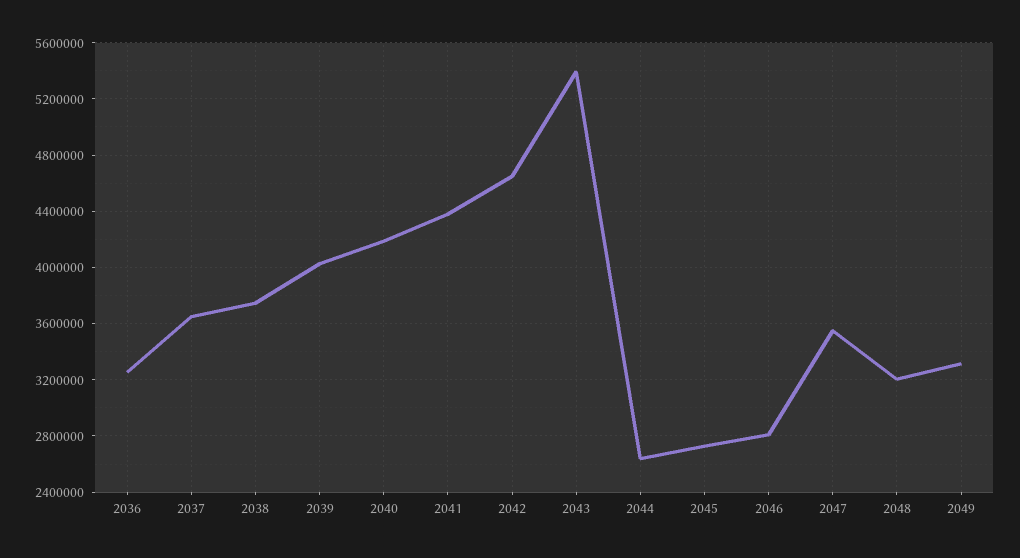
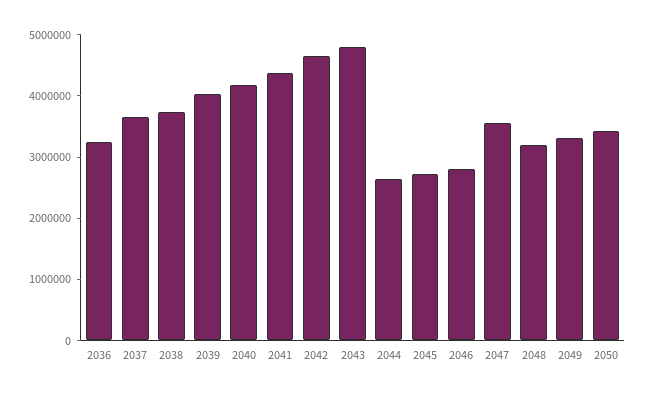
2043: 5400000 -> 4800000
2050: none -> 3400000

